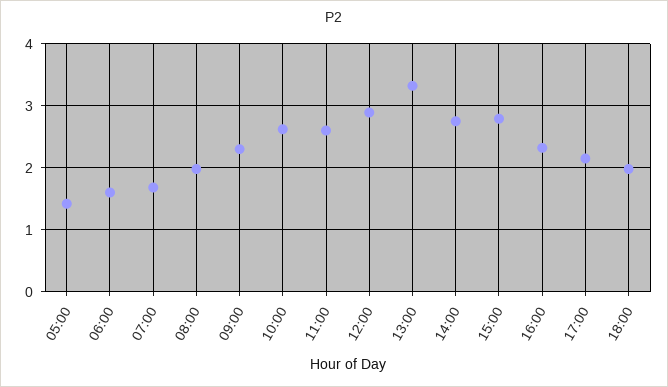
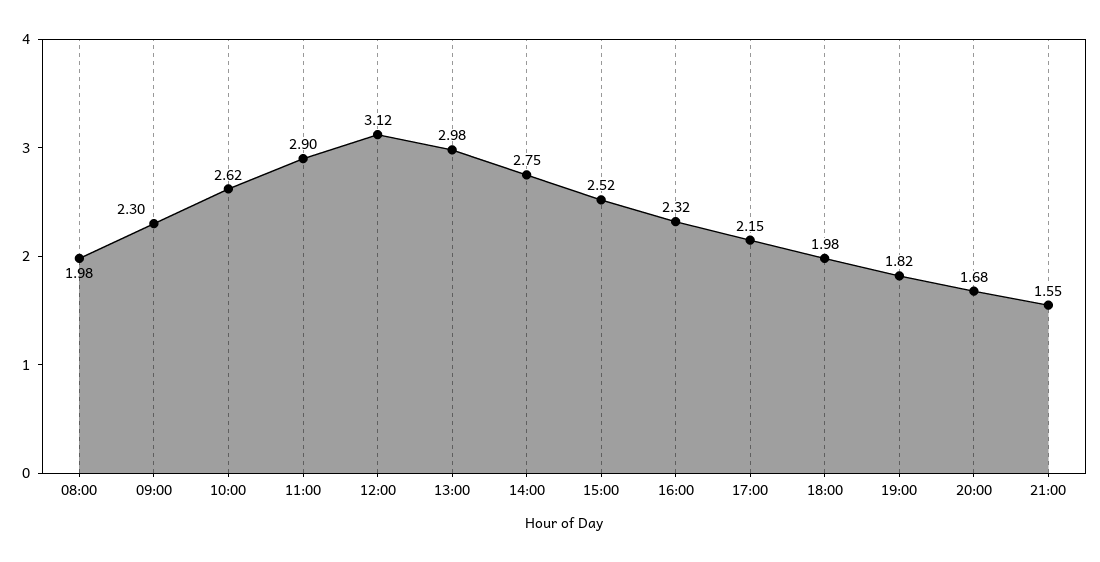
05:00: 1.4 -> none
06:00: 1.6 -> none
07:00: 1.7 -> none
11:00: 2.6 -> 2.9
12:00: 2.9 -> 3.12
13:00: 3.3 -> 2.98
15:00: 2.8 -> 2.52
19:00: none -> 1.82
20:00: none -> 1.68
21:00: none -> 1.55

